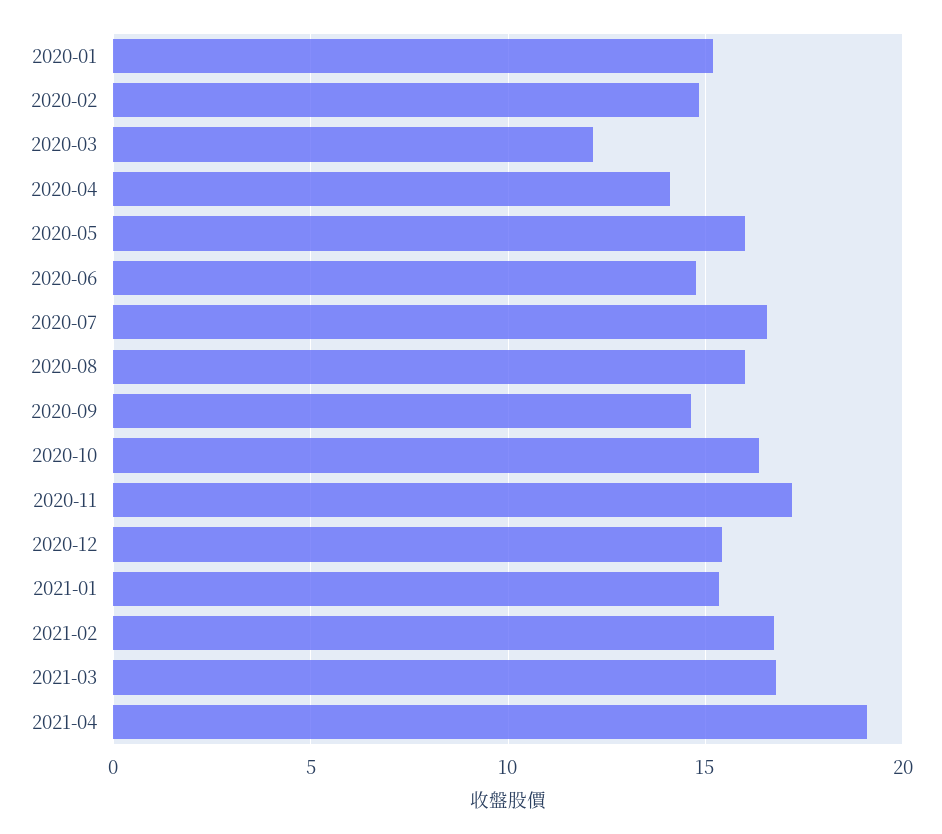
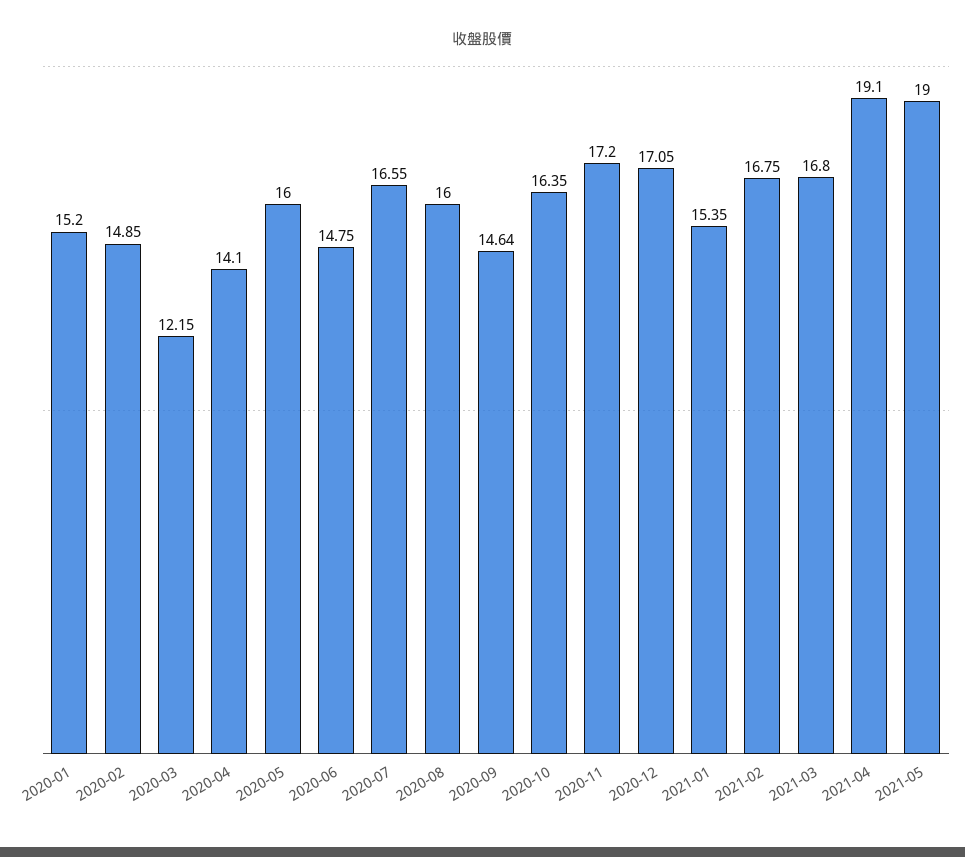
2020-12: 15.5 -> 17.05
2021-05: none -> 19

